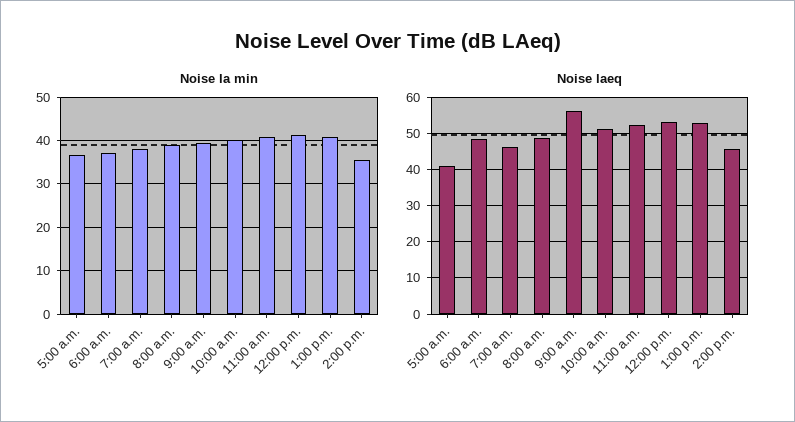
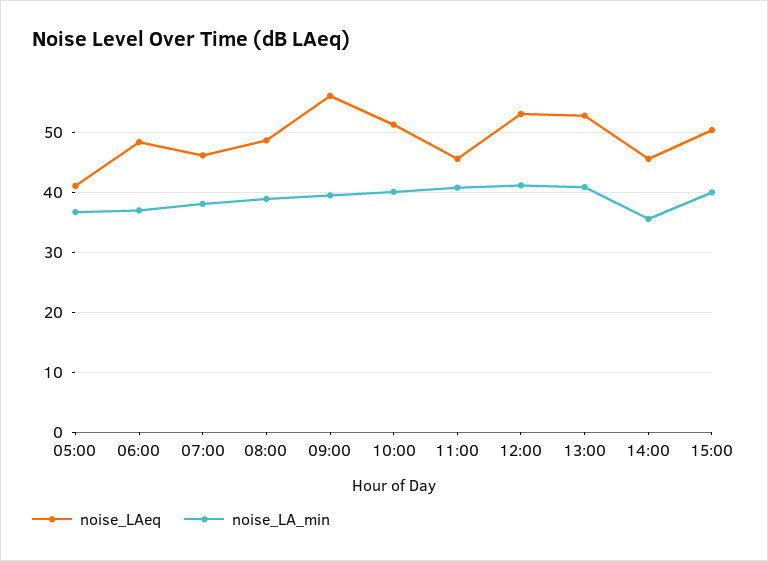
Noise laeq, 11:00 a.m.: 52 -> 46
Noise laeq, 15:00: none -> 50
Noise la min, 15:00: none -> 40

